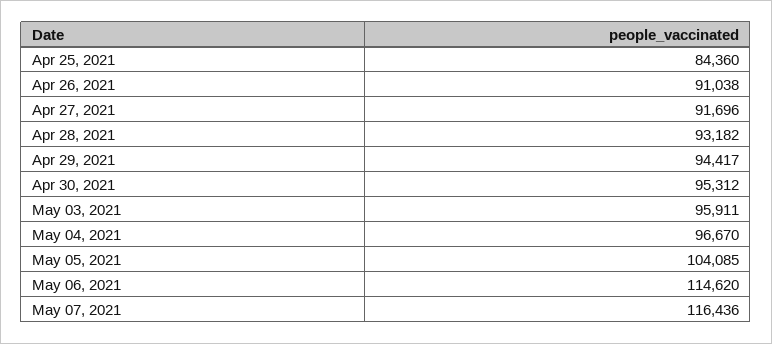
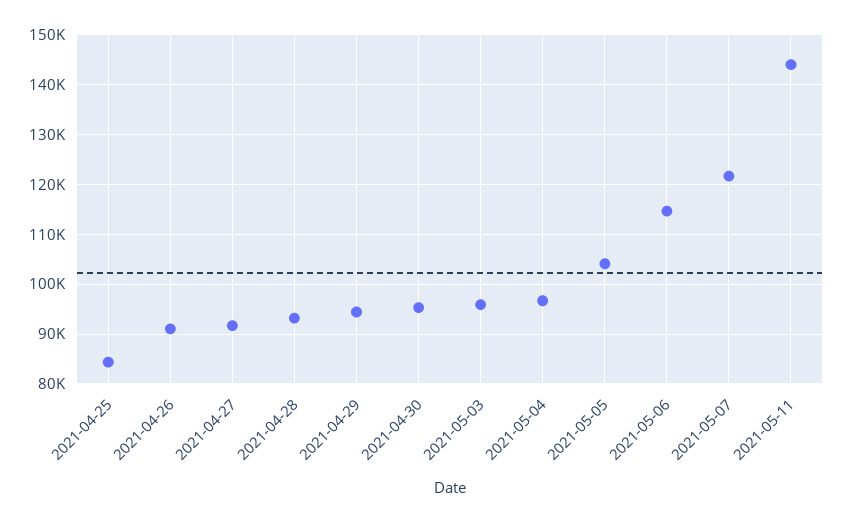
May 07, 2021: 116436 -> 122000
2021-05-11: none -> 144000

